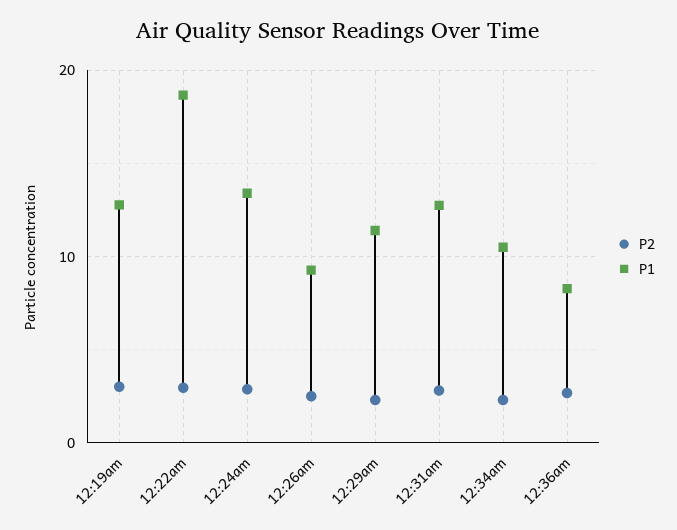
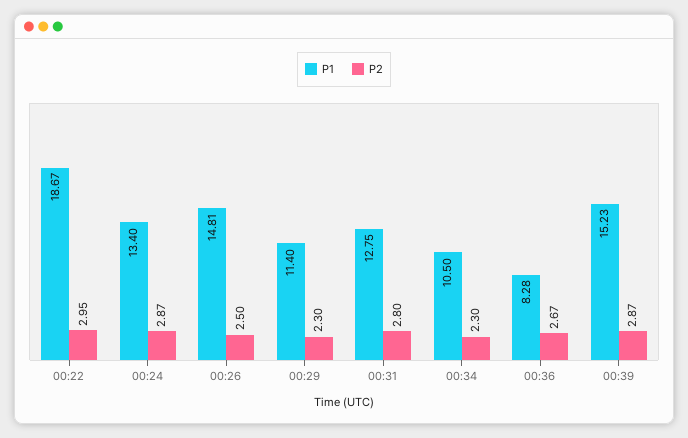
P2, 12:19am: 3 -> none
P1, 12:19am: 13 -> none
P1, 12:26am: 9 -> 14.81
P1, 00:39: none -> 15.23
P2, 00:39: none -> 2.87

